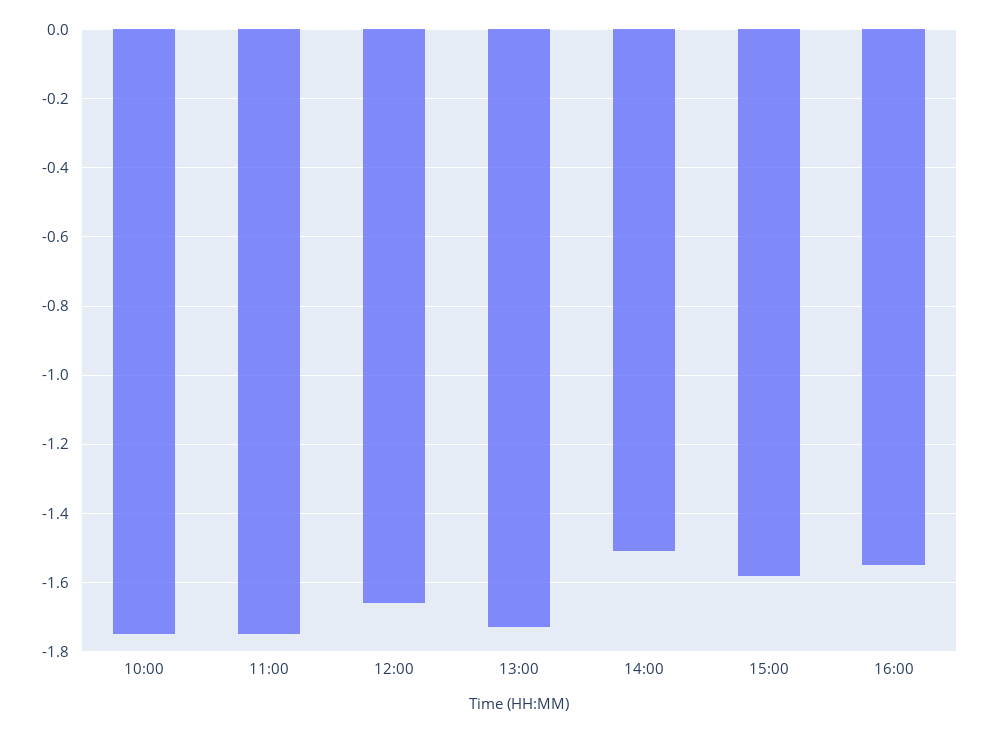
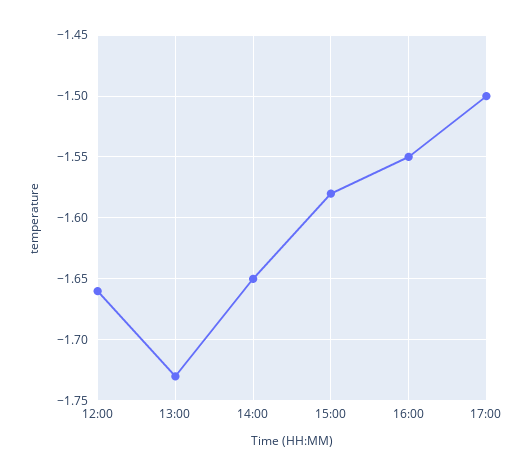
10:00: -1.75 -> none
11:00: -1.75 -> none
14:00: -1.5 -> -1.65
17:00: none -> -1.5

